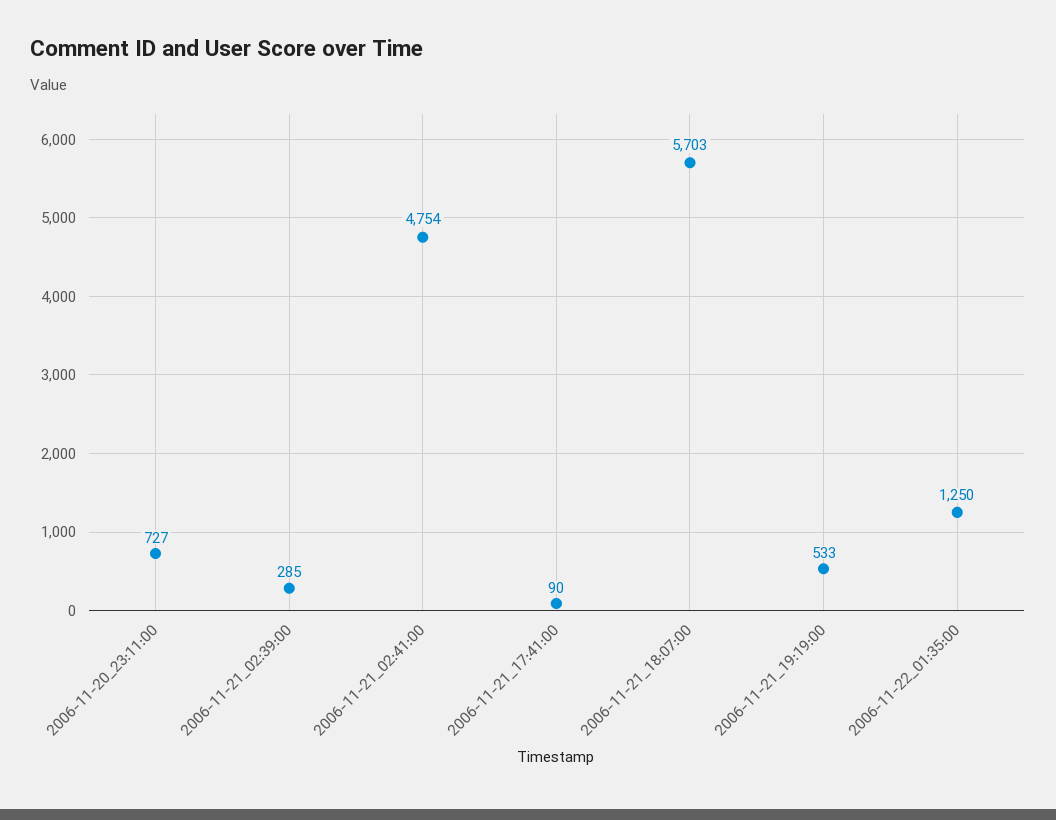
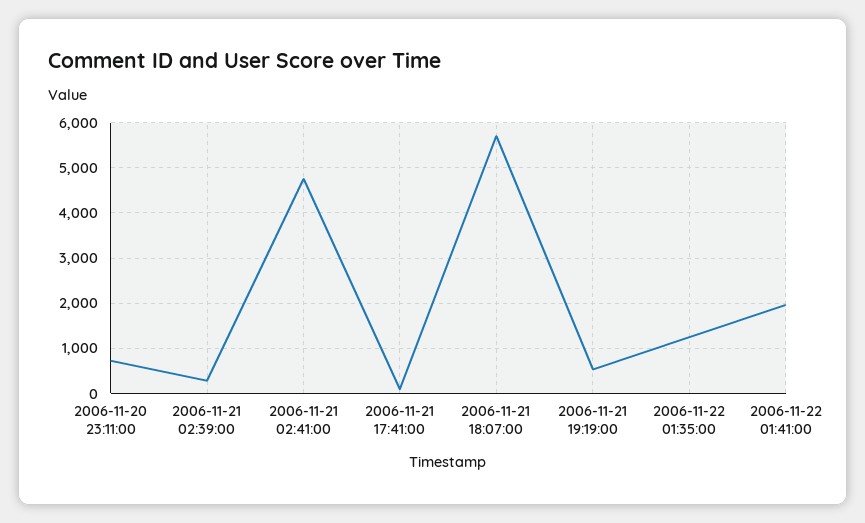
2006-11-22 01:41:00: none -> 2000

